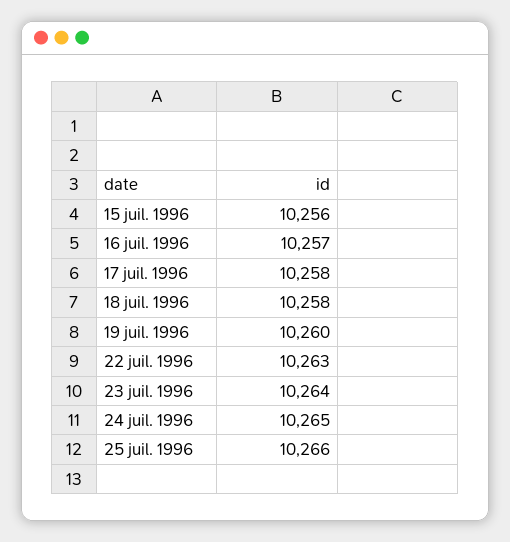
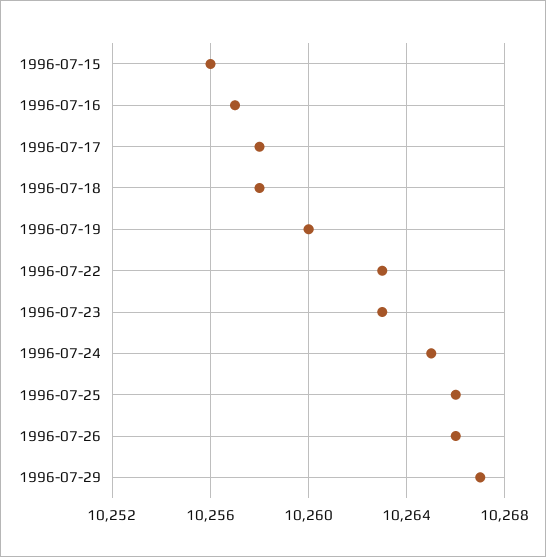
23 juil. 1996: 10264 -> 10263
1996-07-26: none -> 10266
1996-07-29: none -> 10267

